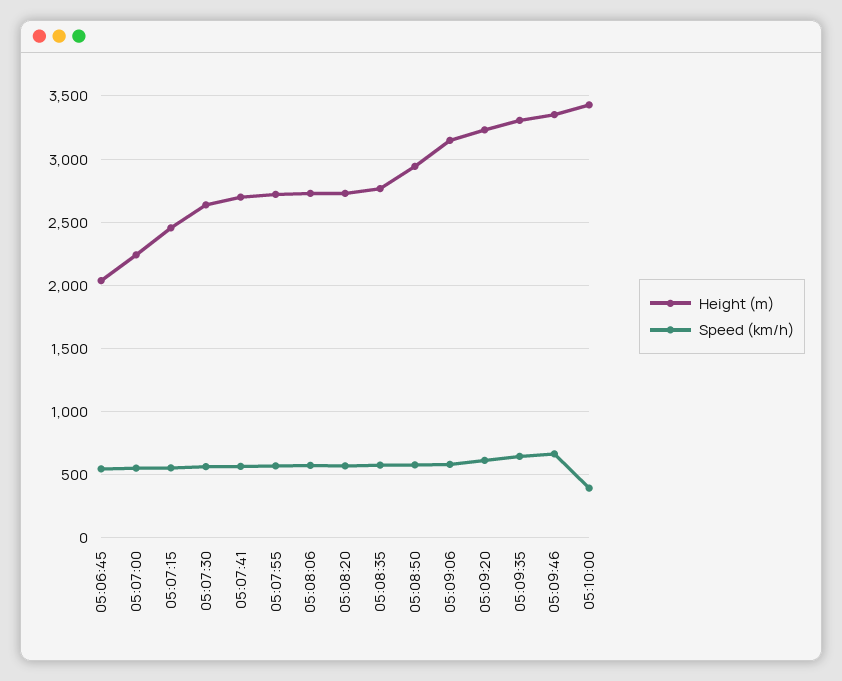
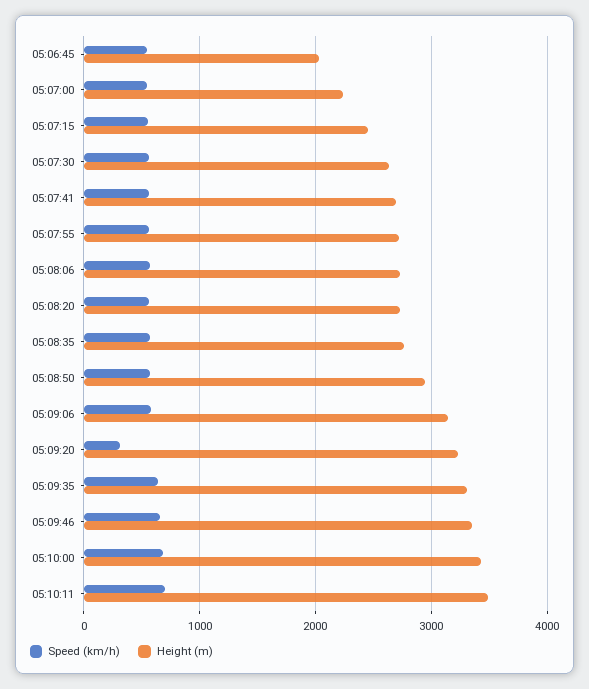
Speed (km/h), 05:09:20: 600 -> 300
Speed (km/h), 05:10:00: 400 -> 700
Speed (km/h), 05:10:11: none -> 700
Height (m), 05:10:11: none -> 3500

